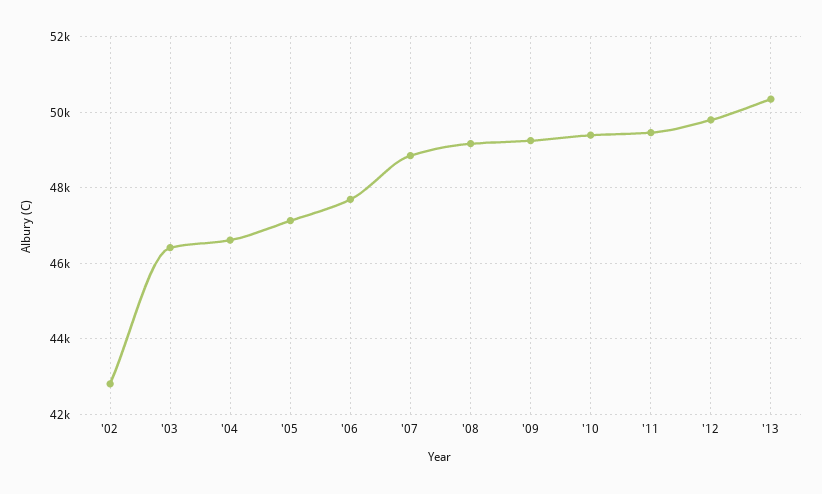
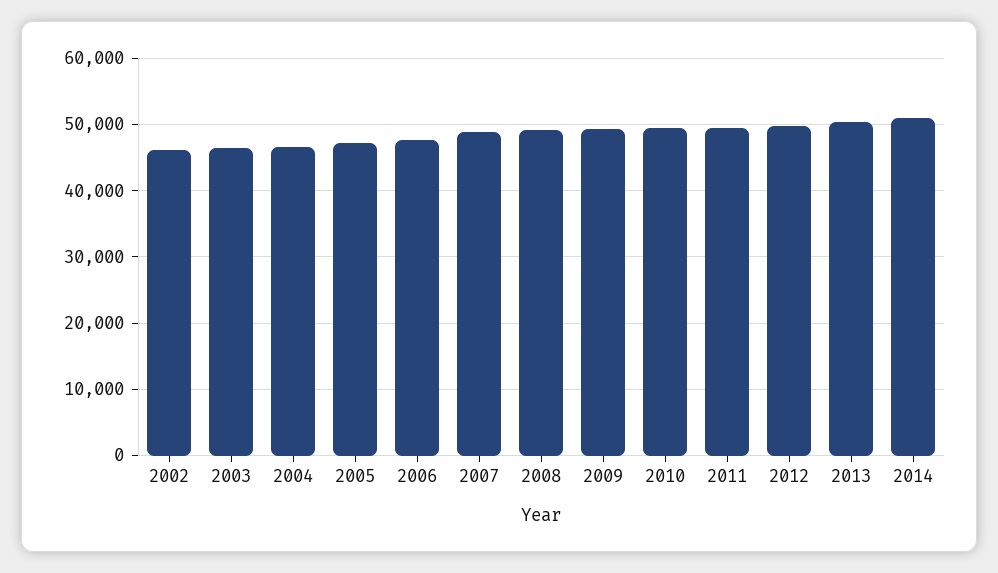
'02: 42800 -> 46000
2014: none -> 51000

